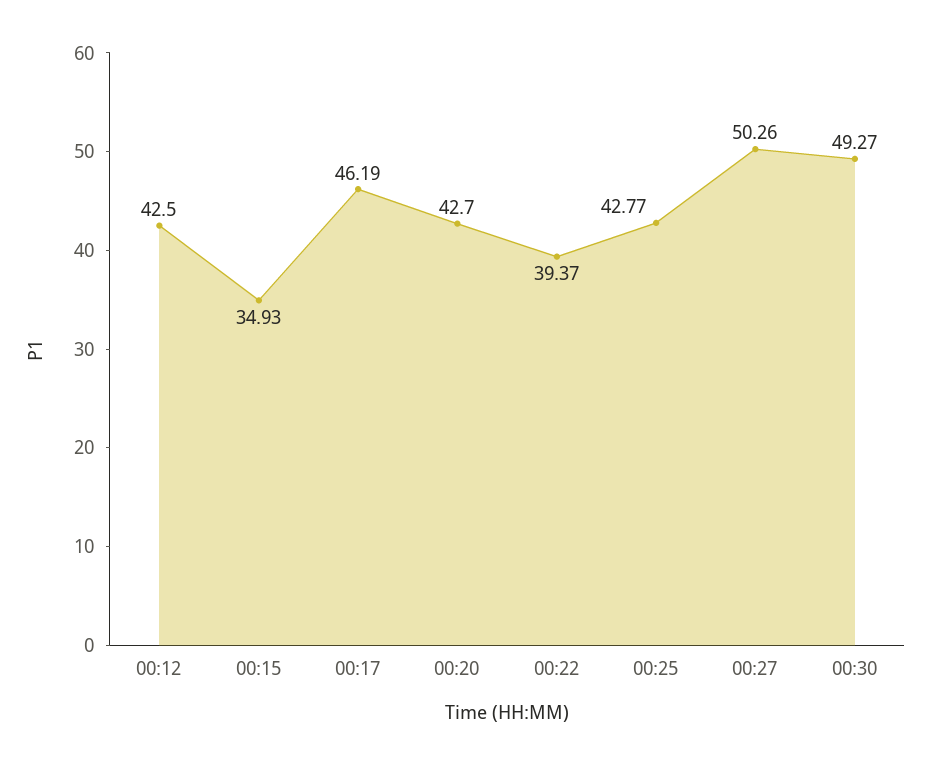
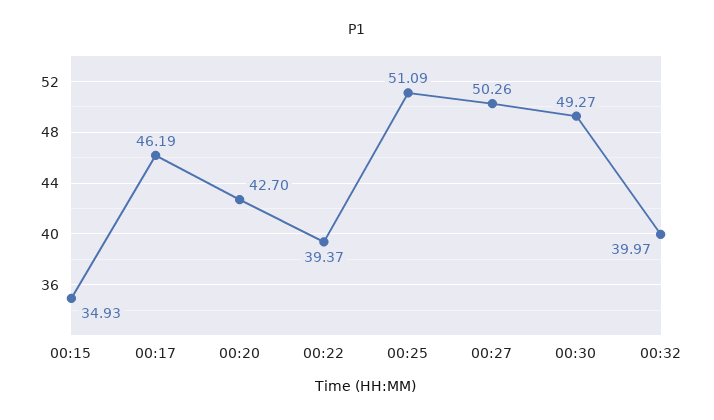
00:12: 42.5 -> none
00:25: 42.77 -> 51.09
00:32: none -> 39.97

